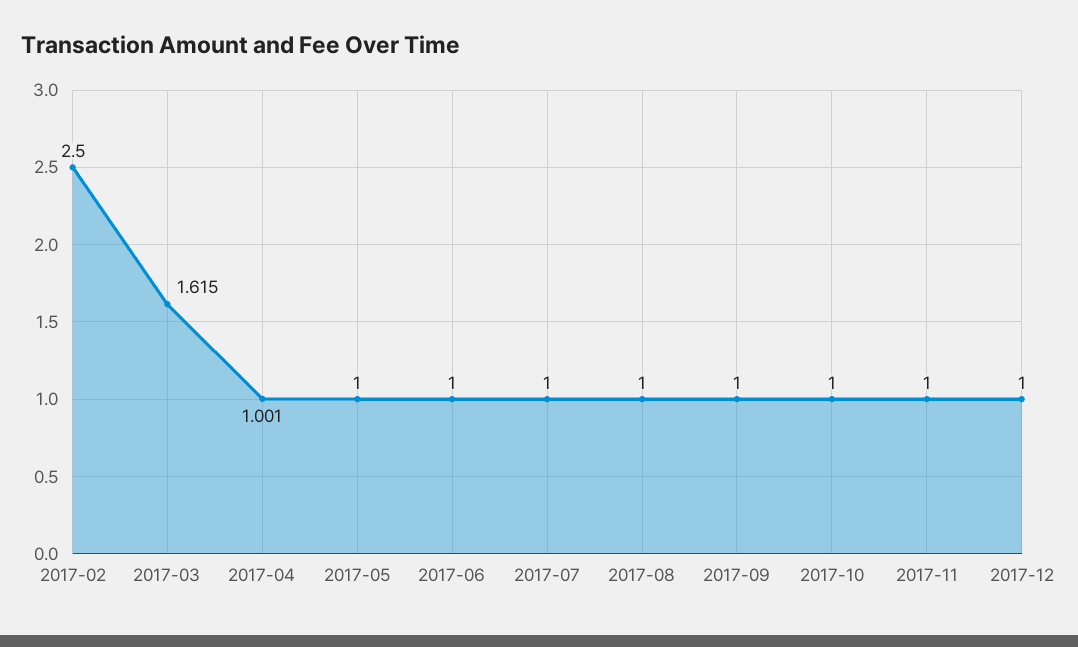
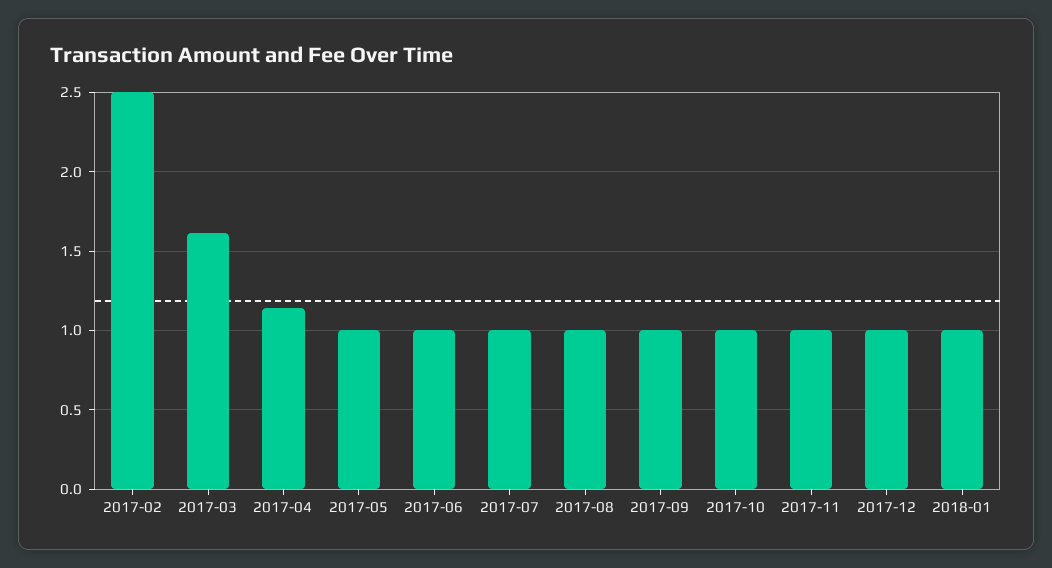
2017-04: 1.001 -> 1.15
2018-01: none -> 1

